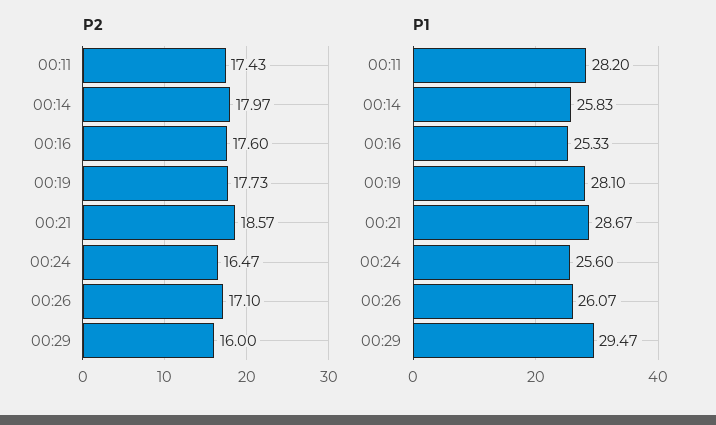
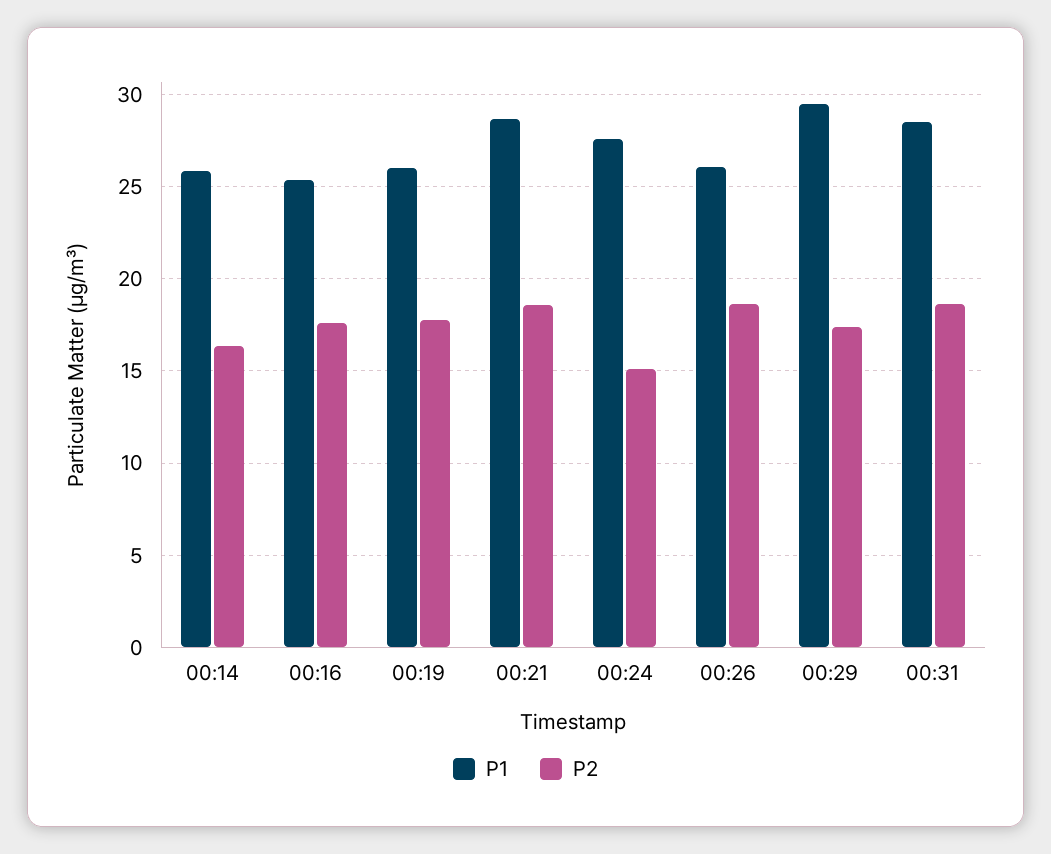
P2, 00:11: 17.43 -> none
P2, 00:14: 17.97 -> 16.5
P2, 00:24: 16.47 -> 15
P2, 00:26: 17.1 -> 18.5
P2, 00:29: 16 -> 17.5
P1, 00:11: 28.2 -> none
P1, 00:19: 28.1 -> 26
P1, 00:24: 25.6 -> 27.5
P1, 00:31: none -> 28.5
P2, 00:31: none -> 18.5

